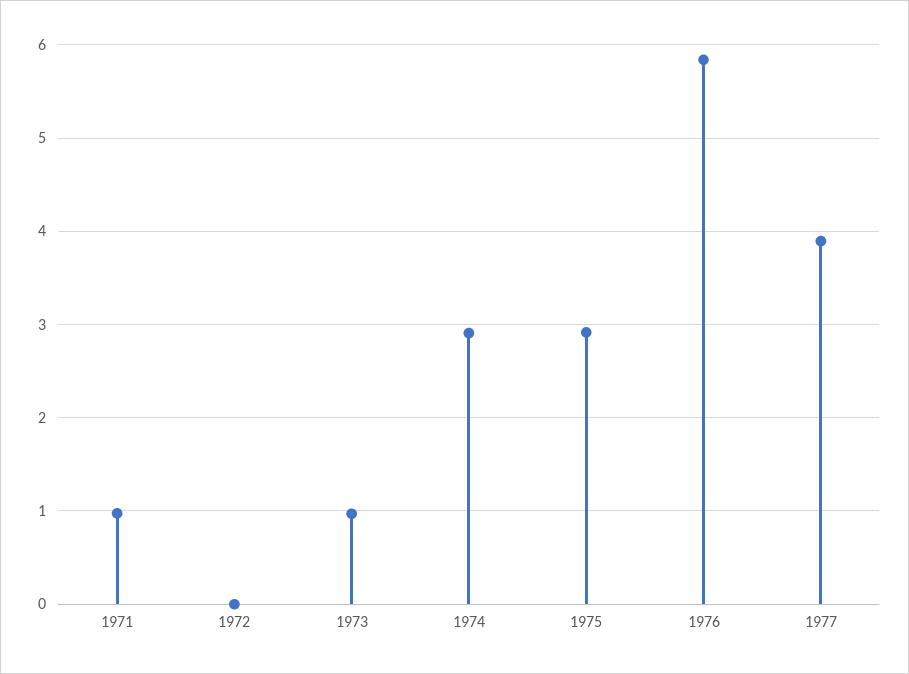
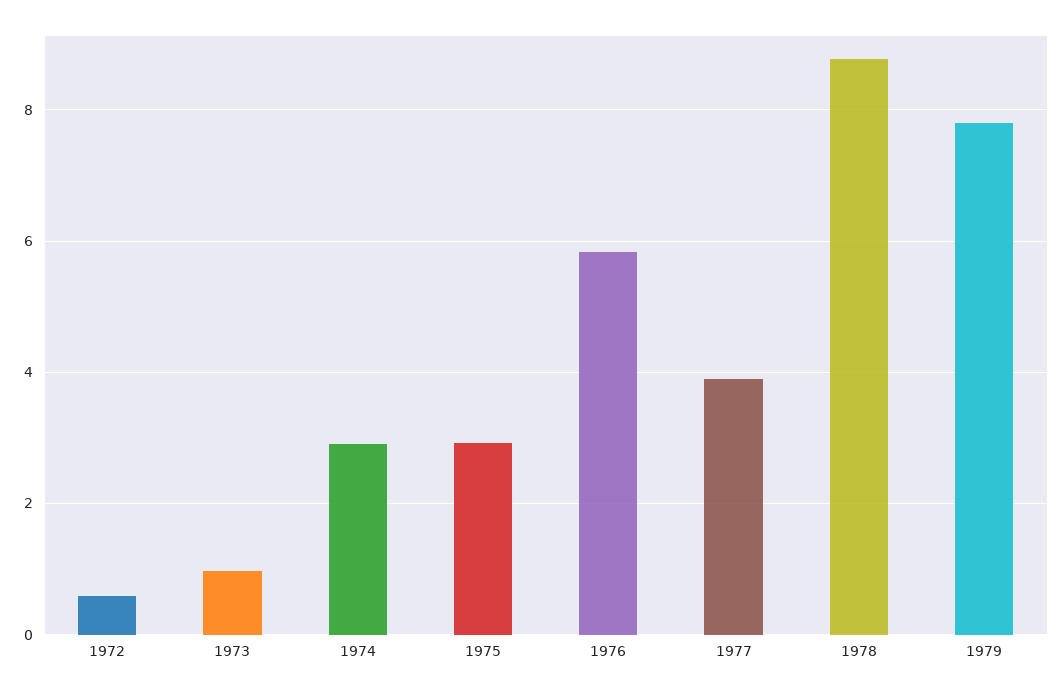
1971: 1 -> none
1972: 0 -> 0.6
1978: none -> 8.8
1979: none -> 7.8

